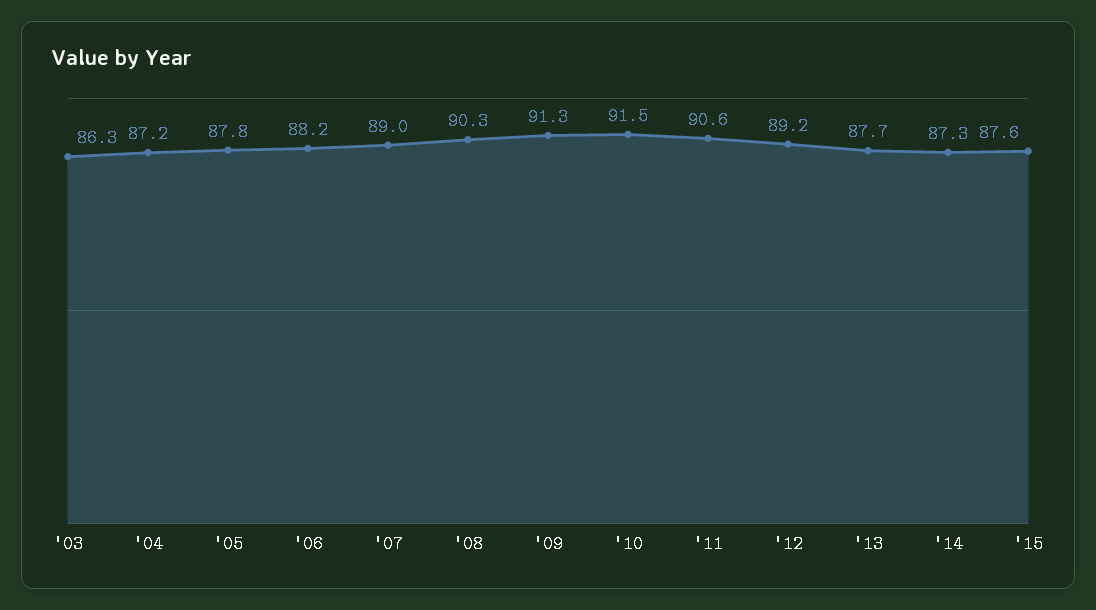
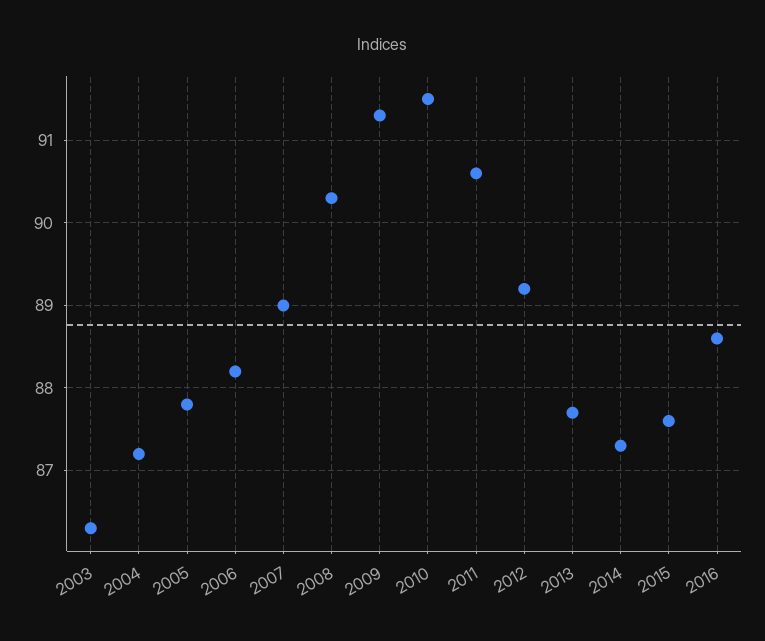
2016: none -> 88.6

